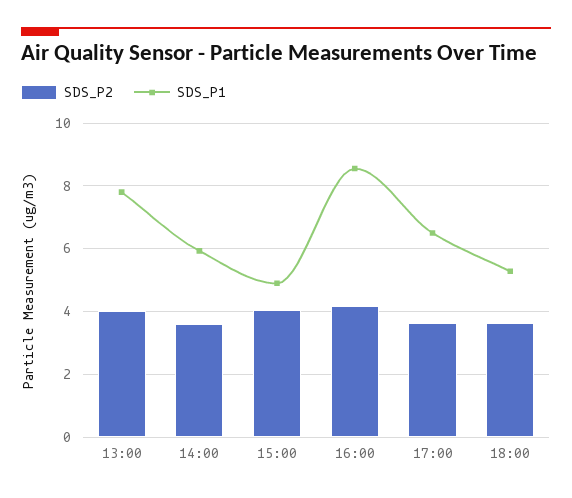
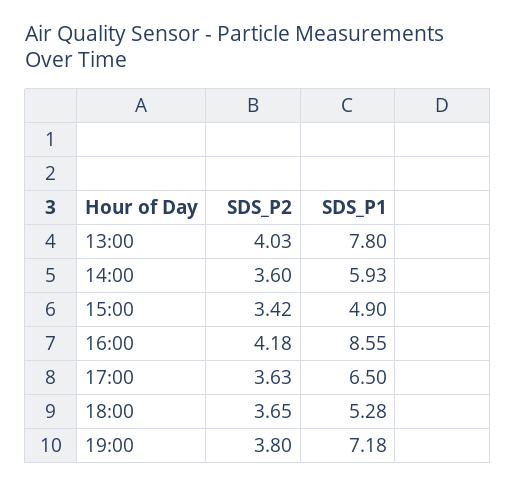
SDS_P2, 15:00: 4 -> 3.42
SDS_P2, 19:00: none -> 3.8
SDS_P1, 19:00: none -> 7.18

